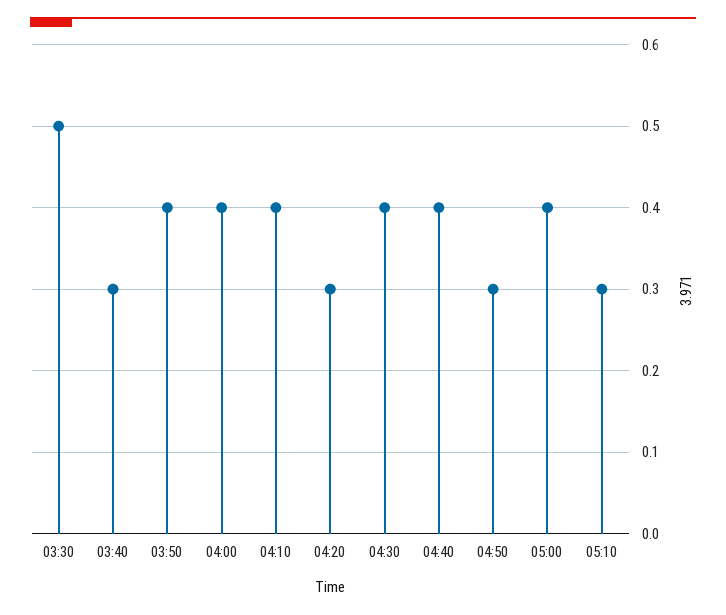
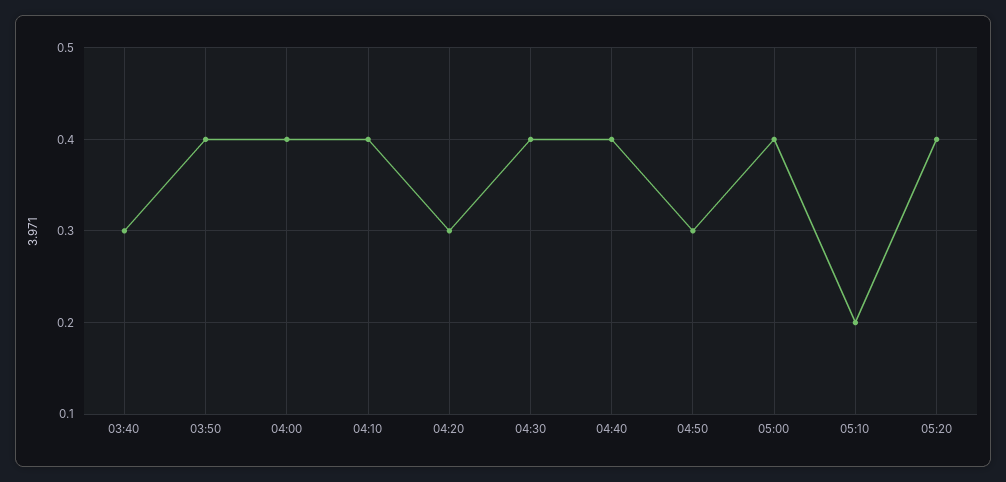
03:30: 0.5 -> none
05:10: 0.3 -> 0.2
05:20: none -> 0.4

